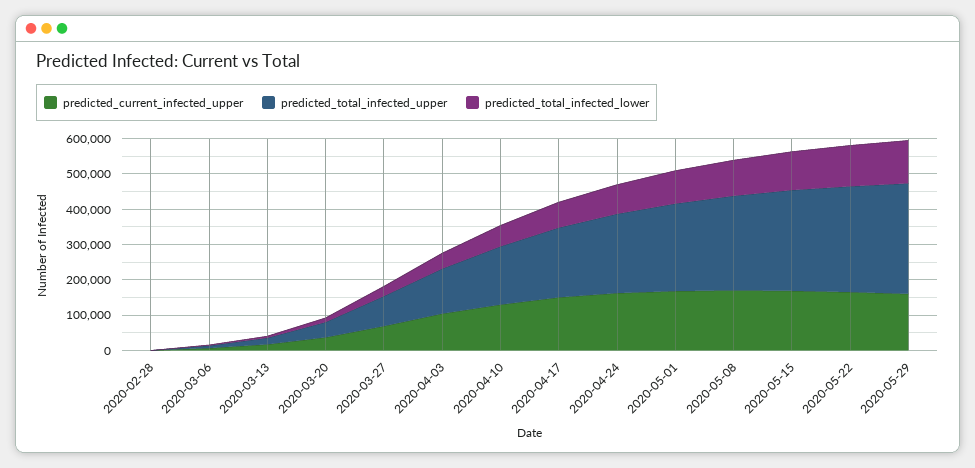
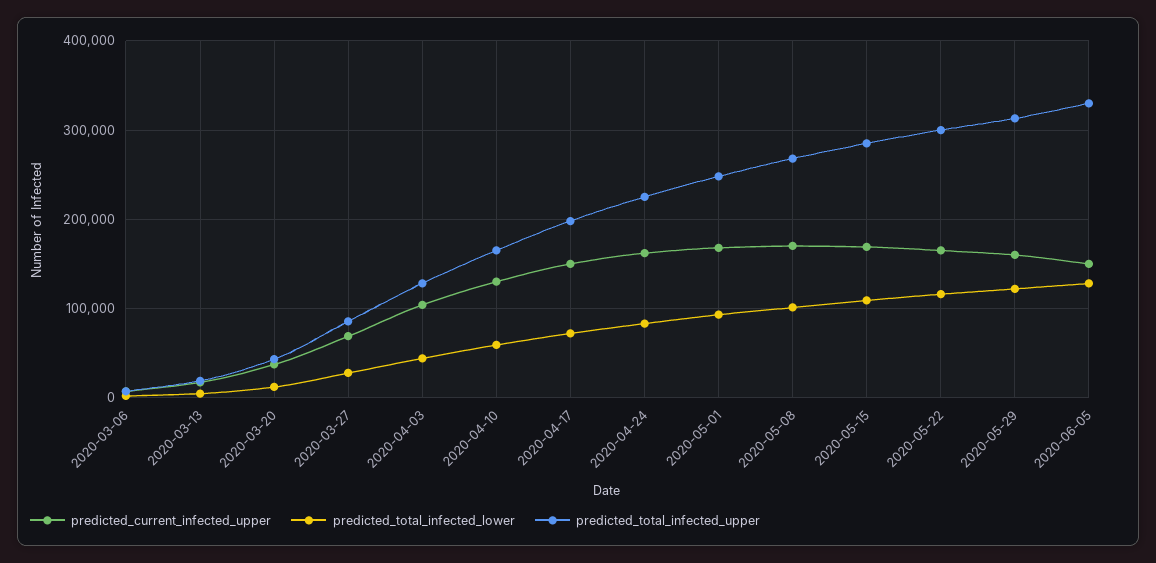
predicted_current_infected_upper, 2020-02-28: 0 -> none
predicted_total_infected_upper, 2020-02-28: 0 -> none
predicted_total_infected_lower, 2020-02-28: 0 -> none
predicted_current_infected_upper, 2020-06-05: none -> 150000
predicted_total_infected_lower, 2020-06-05: none -> 130000
predicted_total_infected_upper, 2020-06-05: none -> 330000

